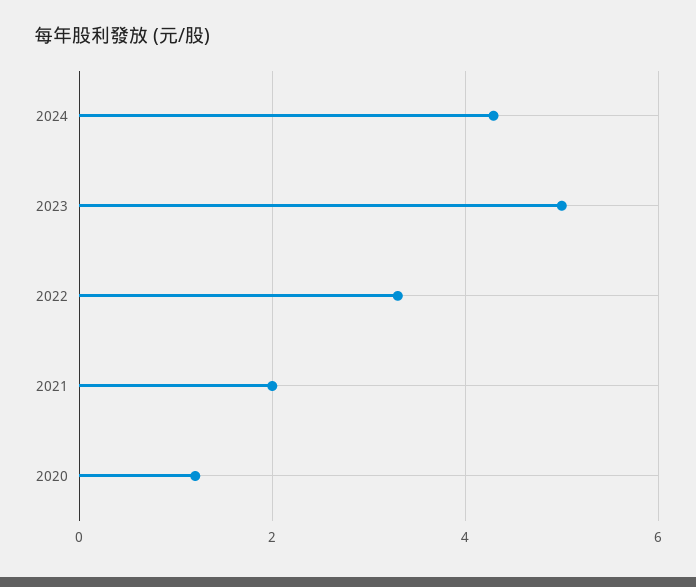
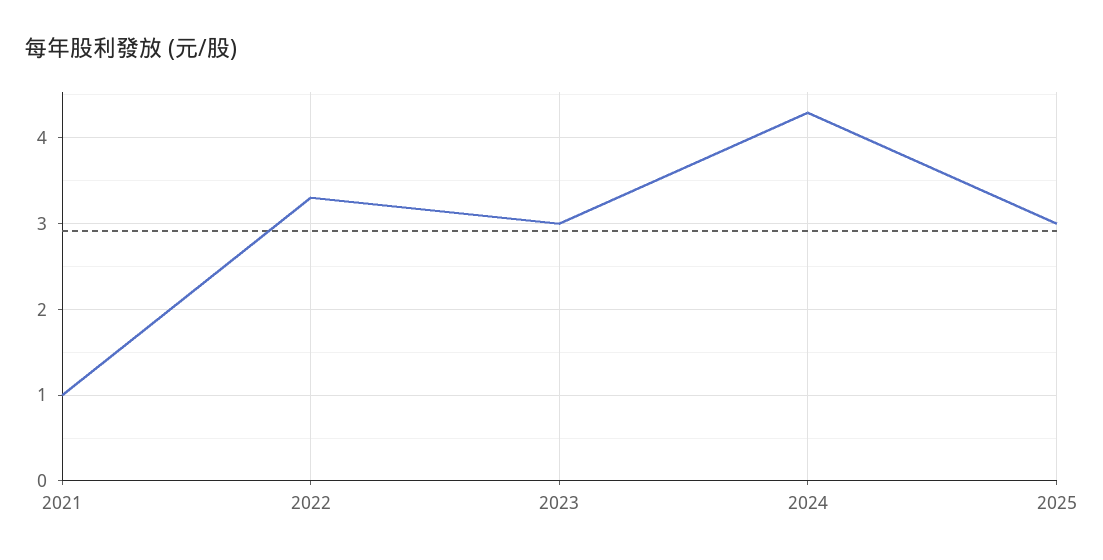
2023: 5 -> 3
2021: 2 -> 1
2020: 1.2 -> none
2025: none -> 3

